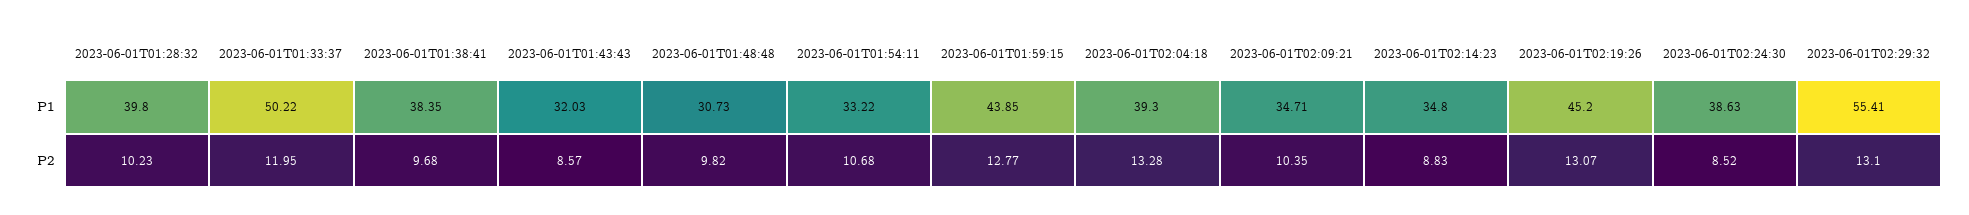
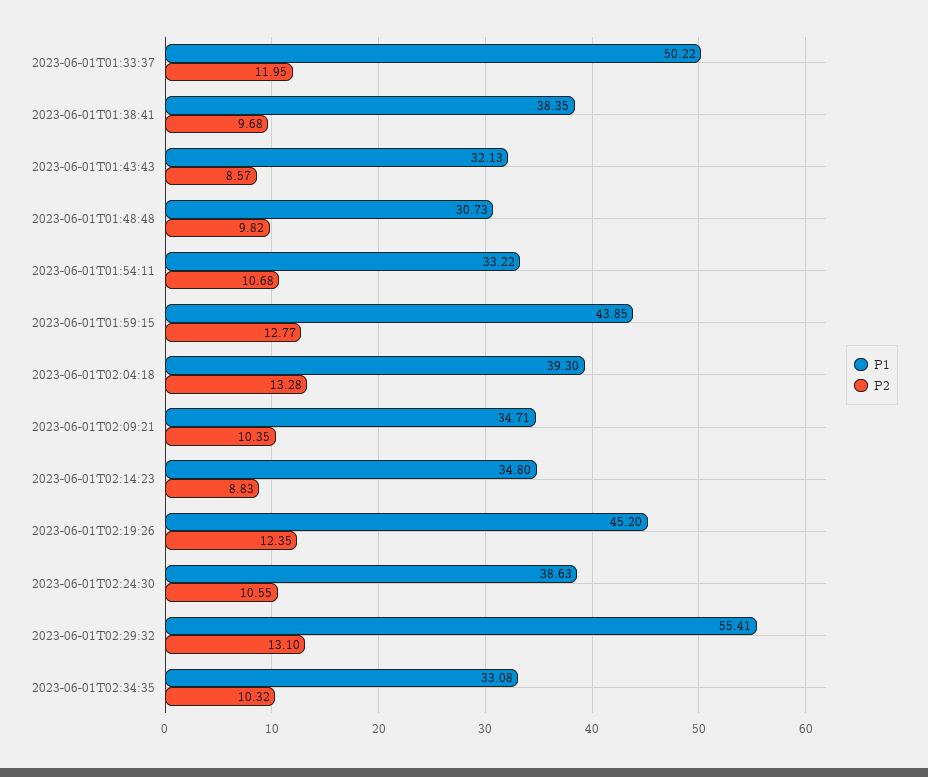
P1, 2023-06-01T01:28:32: 39.8 -> none
P1, 2023-06-01T01:43:43: 32.03 -> 32.13
P2, 2023-06-01T01:28:32: 10.23 -> none
P2, 2023-06-01T02:19:26: 13.07 -> 12.35
P2, 2023-06-01T02:24:30: 8.52 -> 10.55
P1, 2023-06-01T02:34:35: none -> 33.08
P2, 2023-06-01T02:34:35: none -> 10.32

